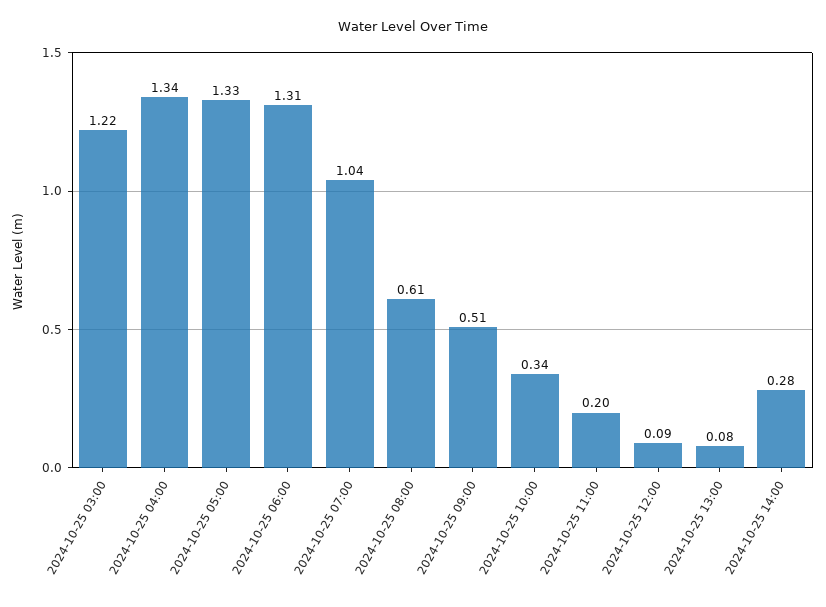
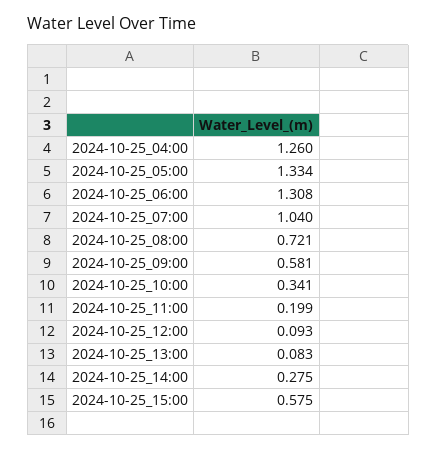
2024-10-25 03:00: 1.22 -> none
2024-10-25 04:00: 1.34 -> 1.26
2024-10-25 08:00: 0.61 -> 0.721
2024-10-25 09:00: 0.51 -> 0.581
2024-10-25_15:00: none -> 0.575

